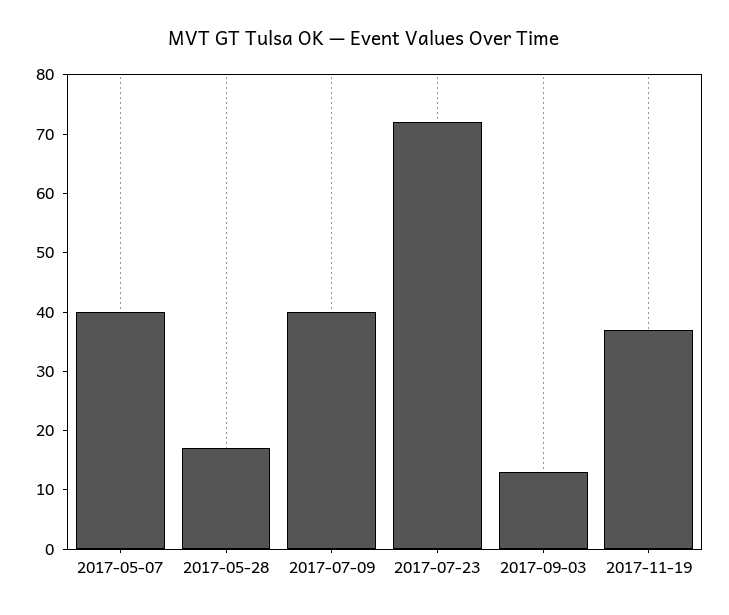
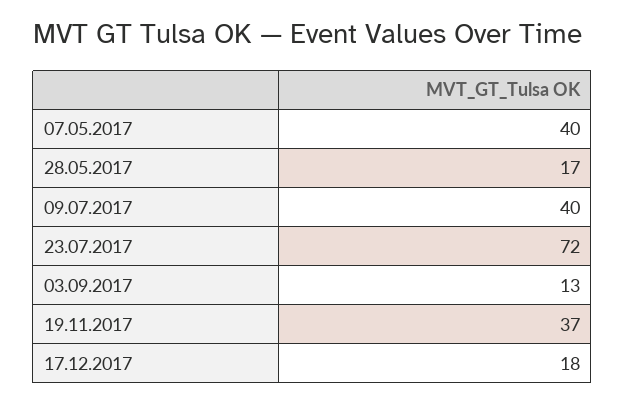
17.12.2017: none -> 18

